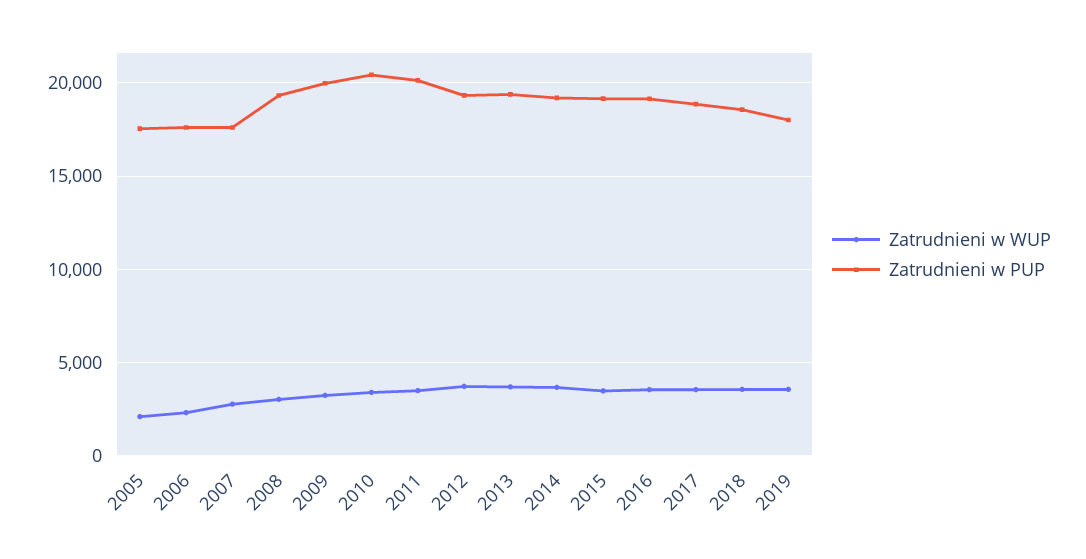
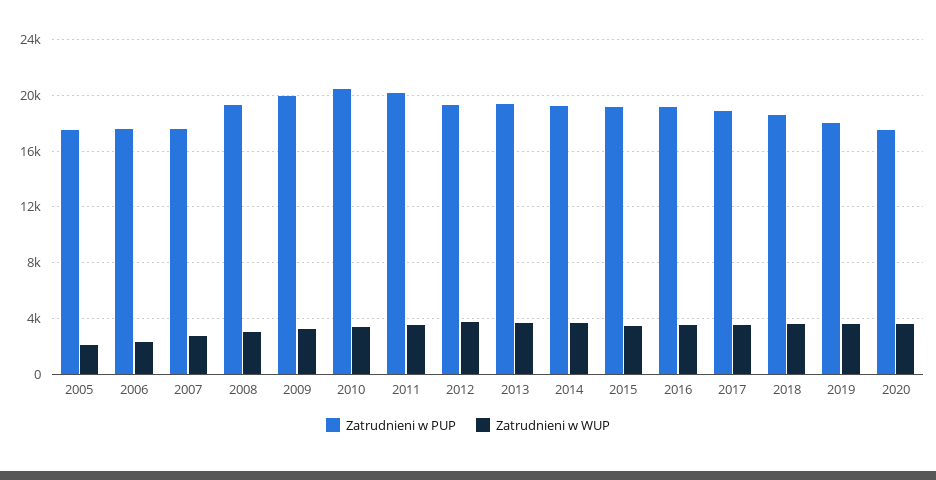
Zatrudnieni w PUP, 2020: none -> 17500
Zatrudnieni w WUP, 2020: none -> 3500

